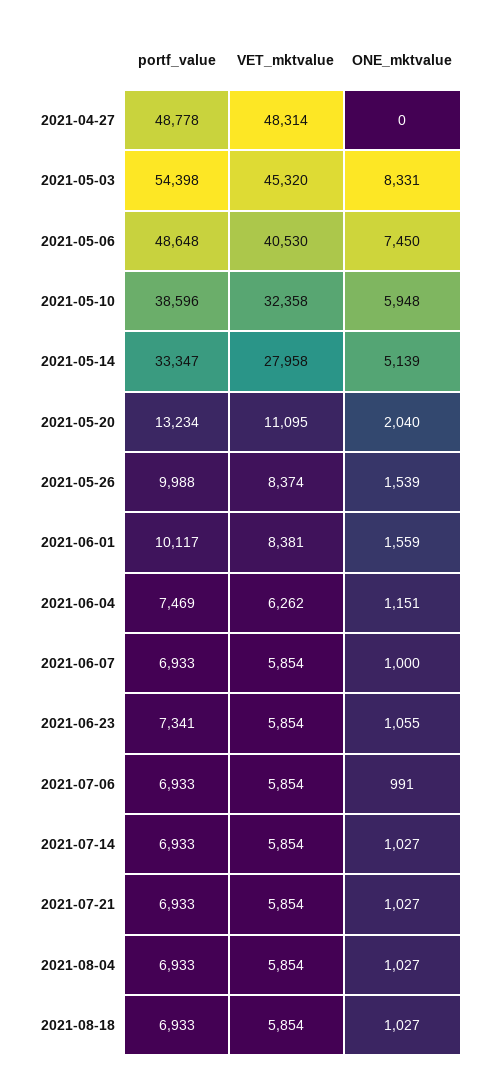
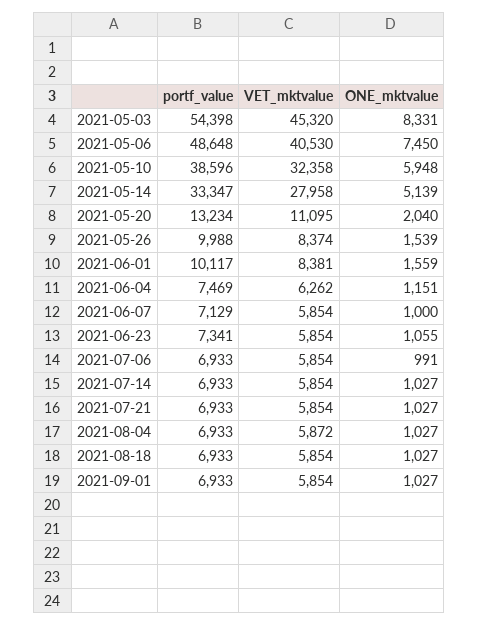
portf_value, 2021-04-27: 48778 -> none
VET_mktvalue, 2021-04-27: 48314 -> none
ONE_mktvalue, 2021-04-27: 0 -> none
portf_value, 2021-06-07: 6933 -> 7129
VET_mktvalue, 2021-08-04: 5854 -> 5872
portf_value, 2021-09-01: none -> 6933
VET_mktvalue, 2021-09-01: none -> 5854
ONE_mktvalue, 2021-09-01: none -> 1027

